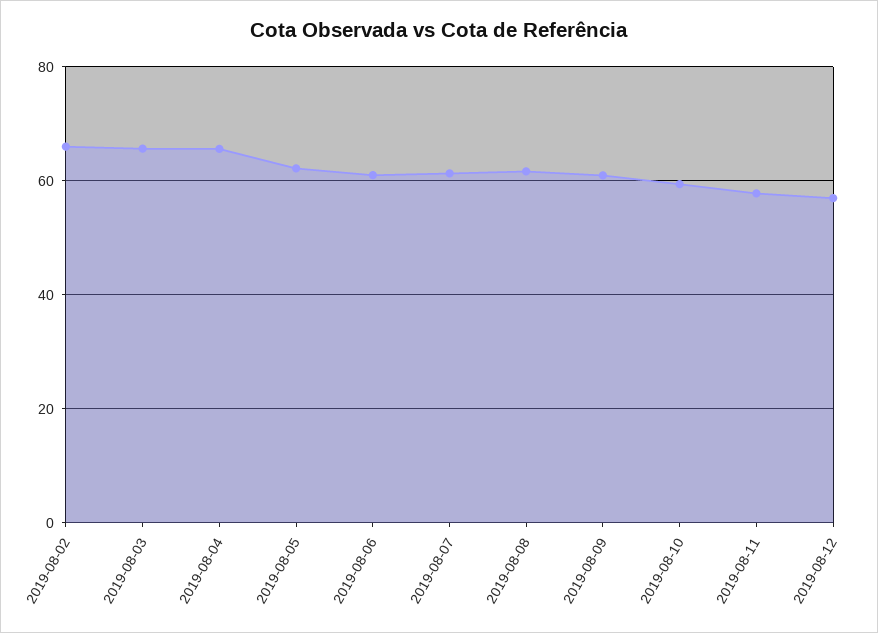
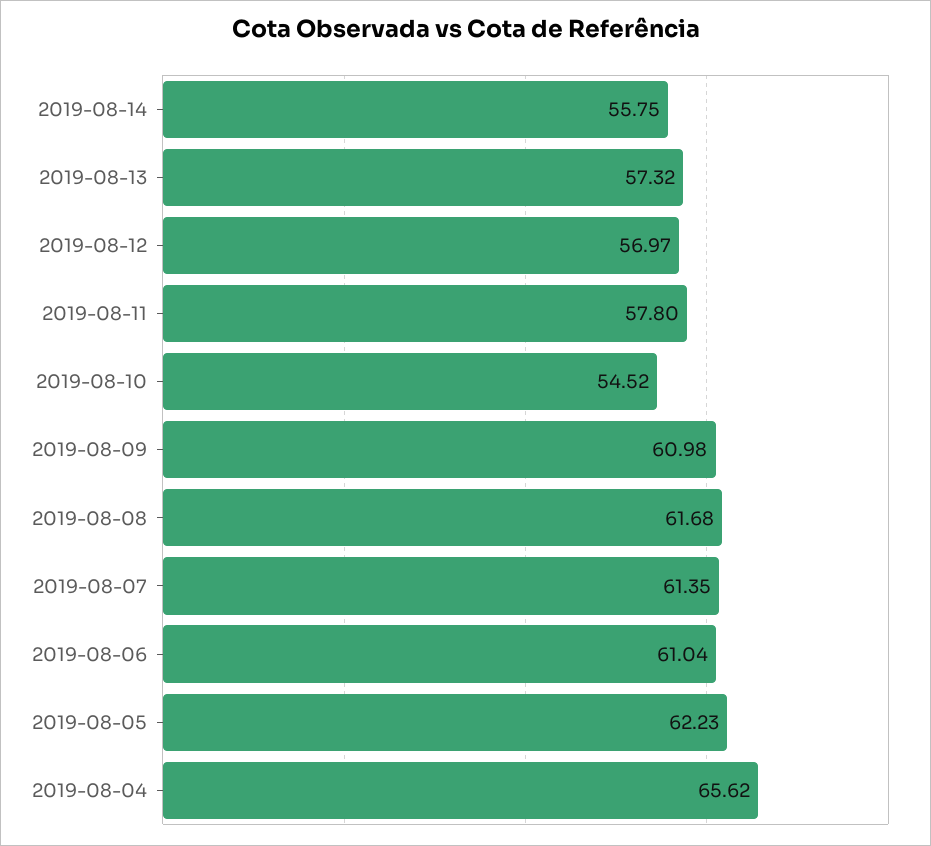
2019-08-02: 66 -> none
2019-08-03: 66 -> none
2019-08-10: 60 -> 54.52
2019-08-14: none -> 55.75
2019-08-13: none -> 57.32

